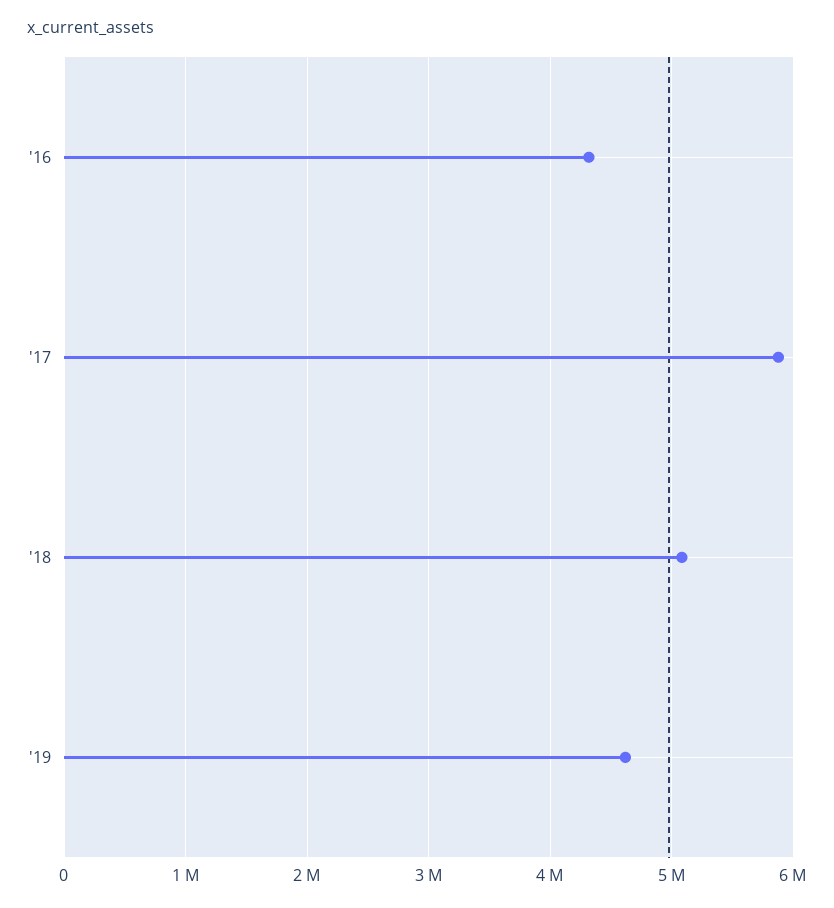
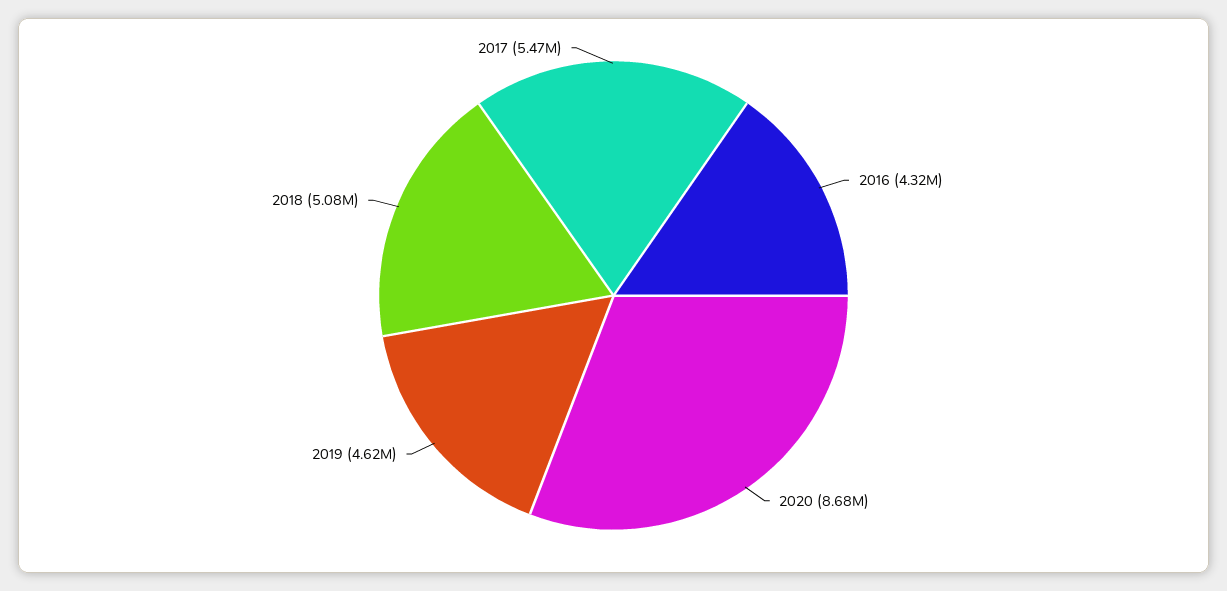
'17: 5900000 -> 5470000
2020: none -> 8680000

